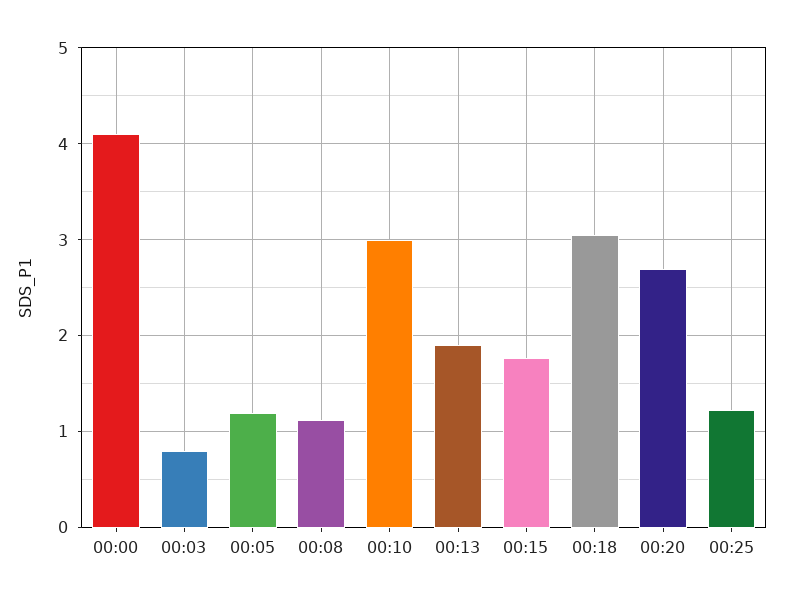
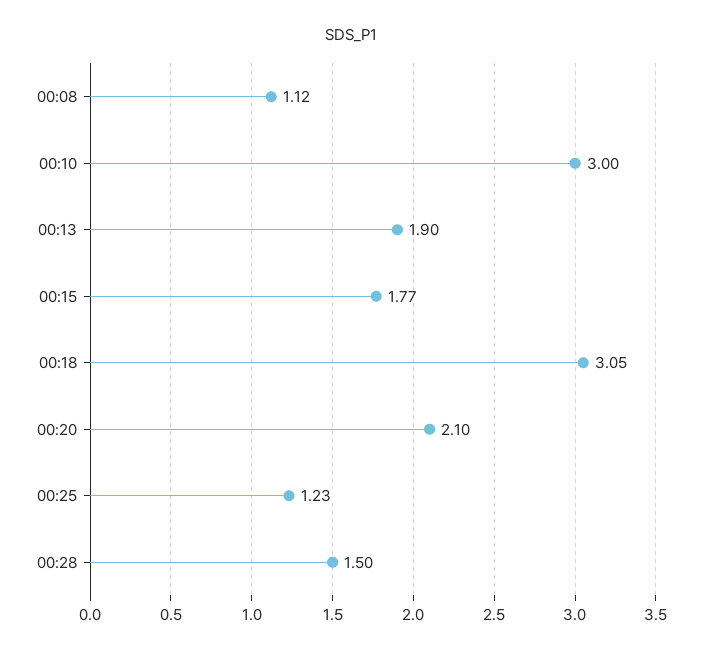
00:00: 4.1 -> none
00:03: 0.8 -> none
00:05: 1.2 -> none
00:20: 2.7 -> 2.1
00:28: none -> 1.5

